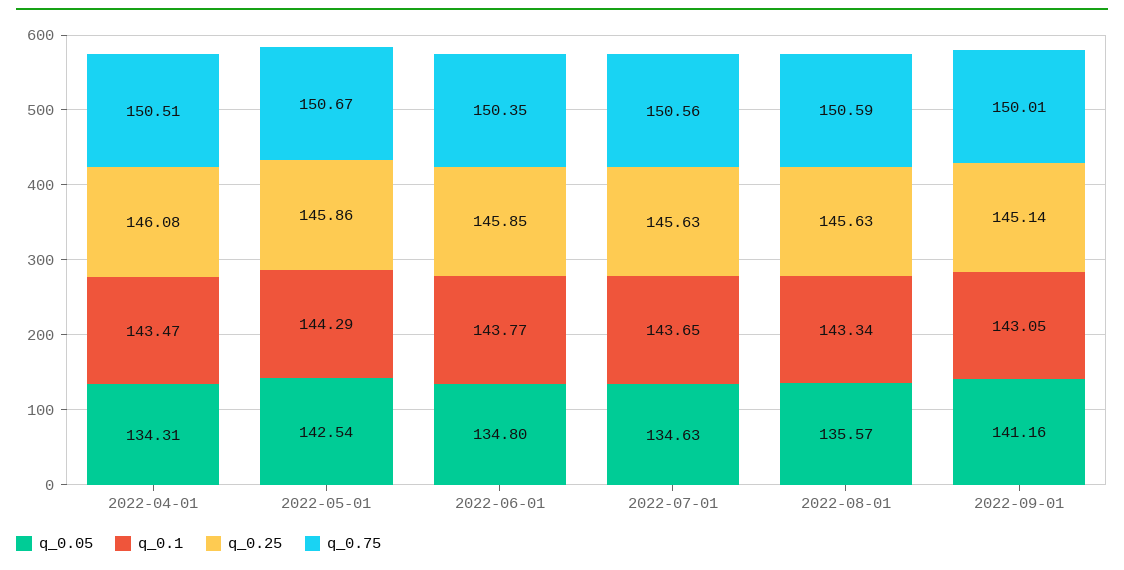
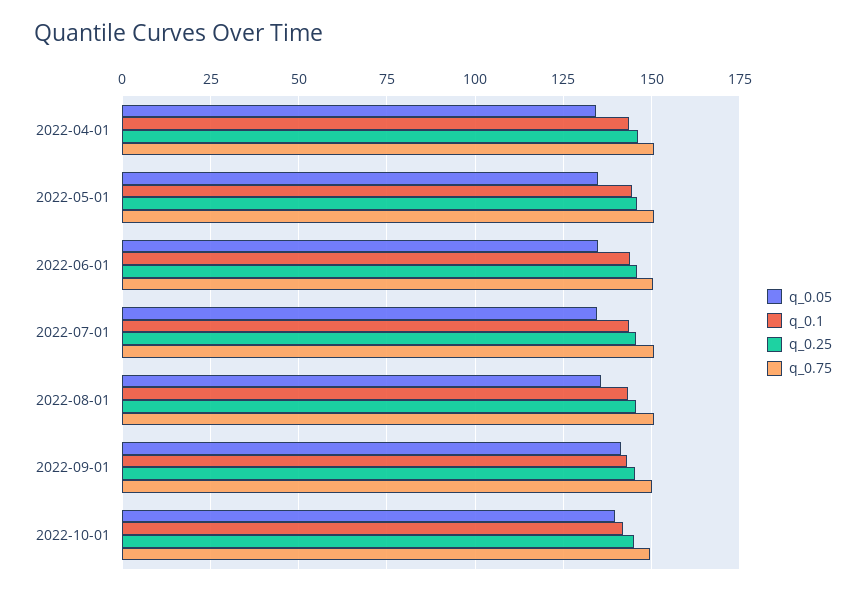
q_0.05, 2022-05-01: 142.54 -> 135
q_0.05, 2022-10-01: none -> 140
q_0.1, 2022-10-01: none -> 142.5
q_0.25, 2022-10-01: none -> 145
q_0.75, 2022-10-01: none -> 150

